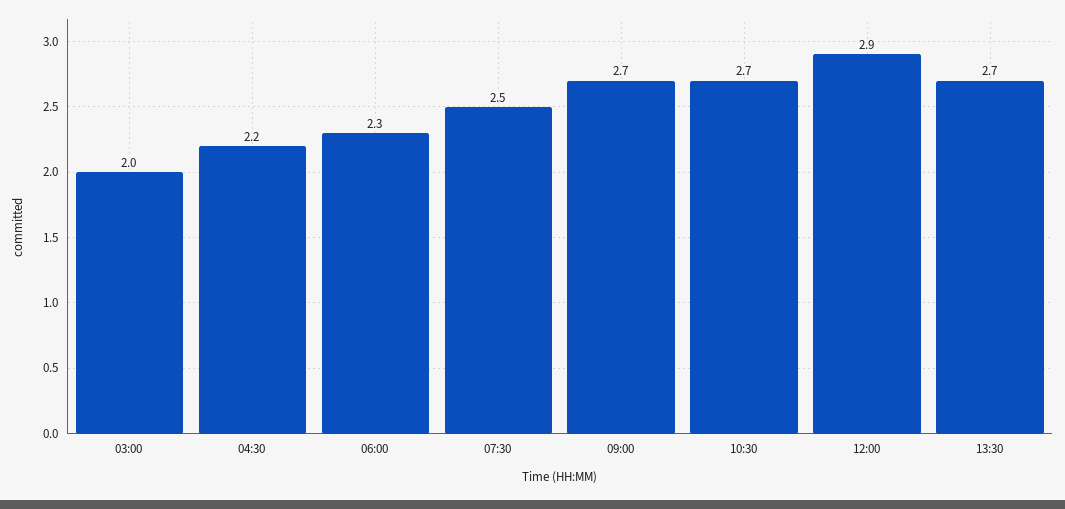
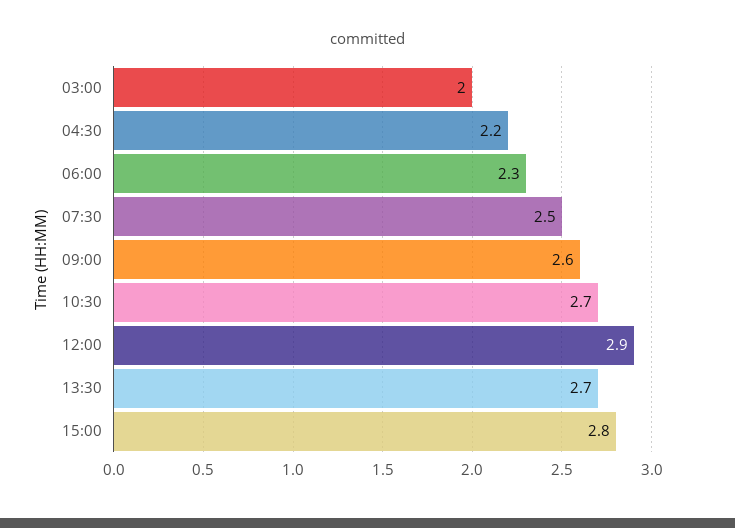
09:00: 2.7 -> 2.6
15:00: none -> 2.8

